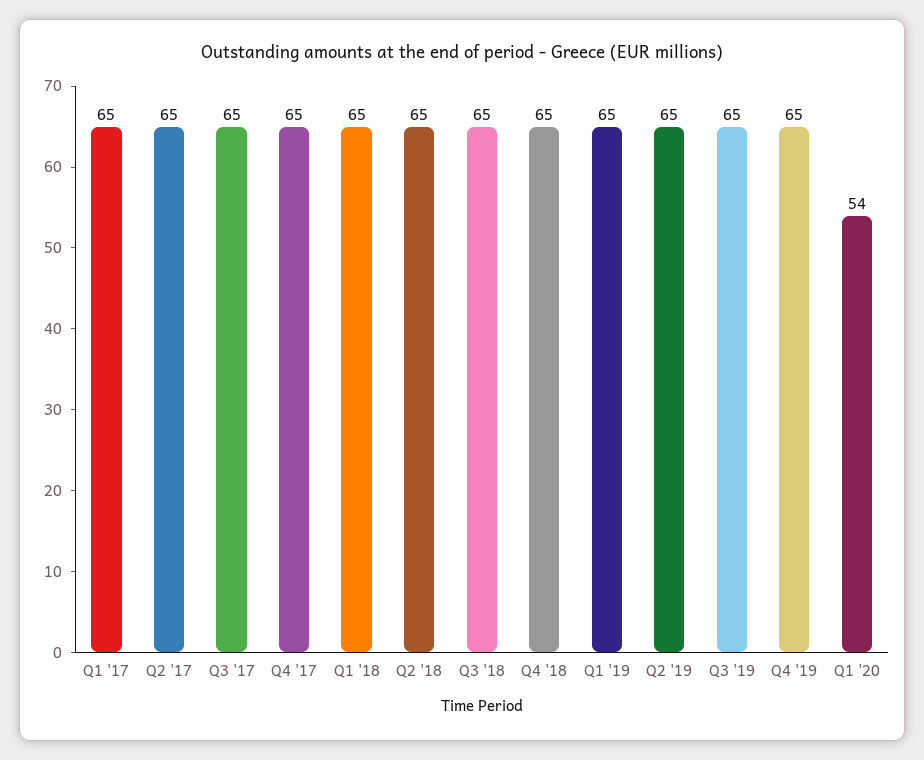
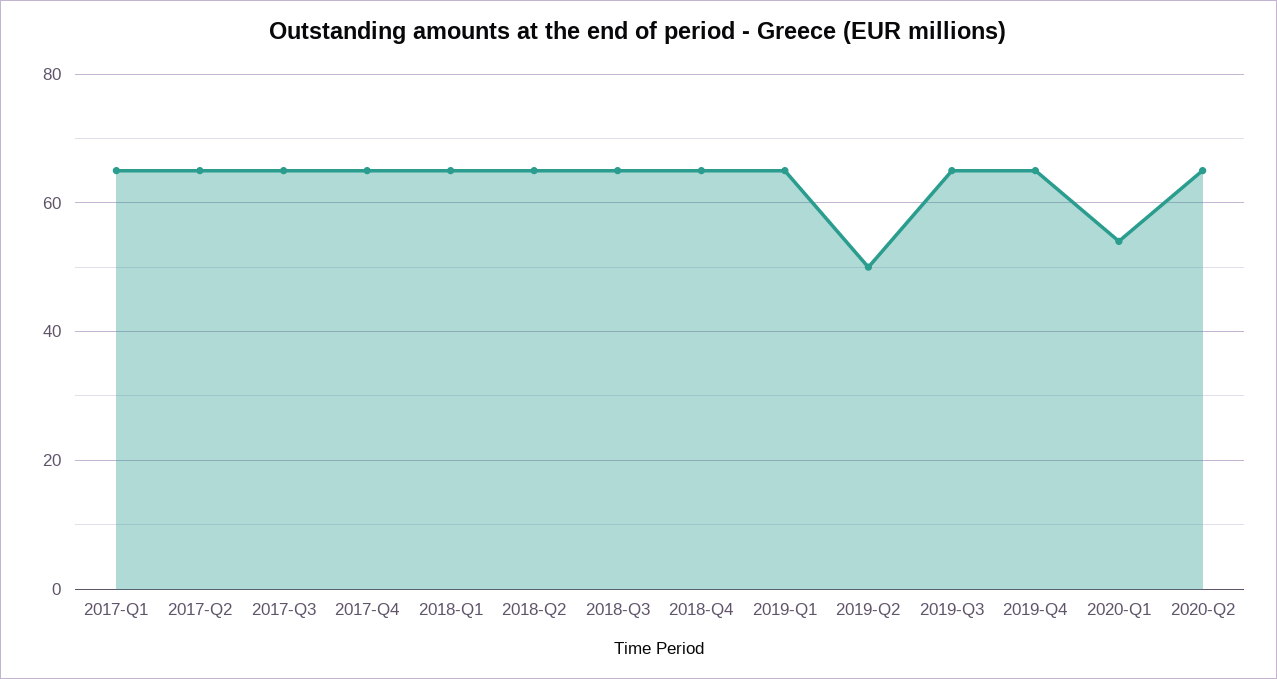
Q2 '19: 65 -> 50
2020-Q2: none -> 65

